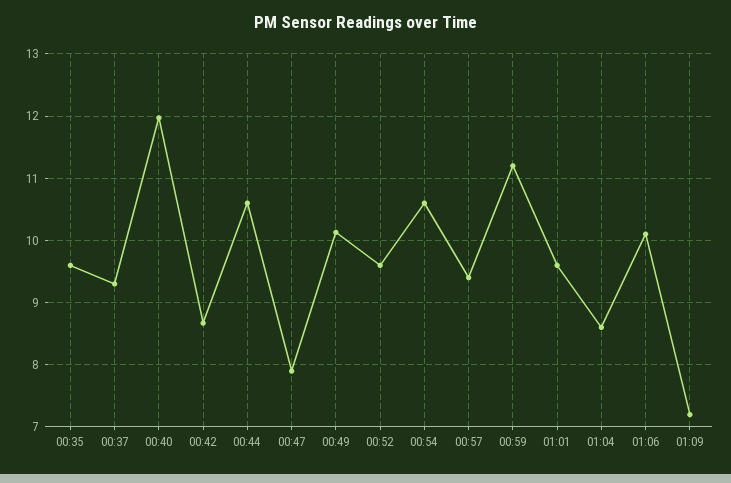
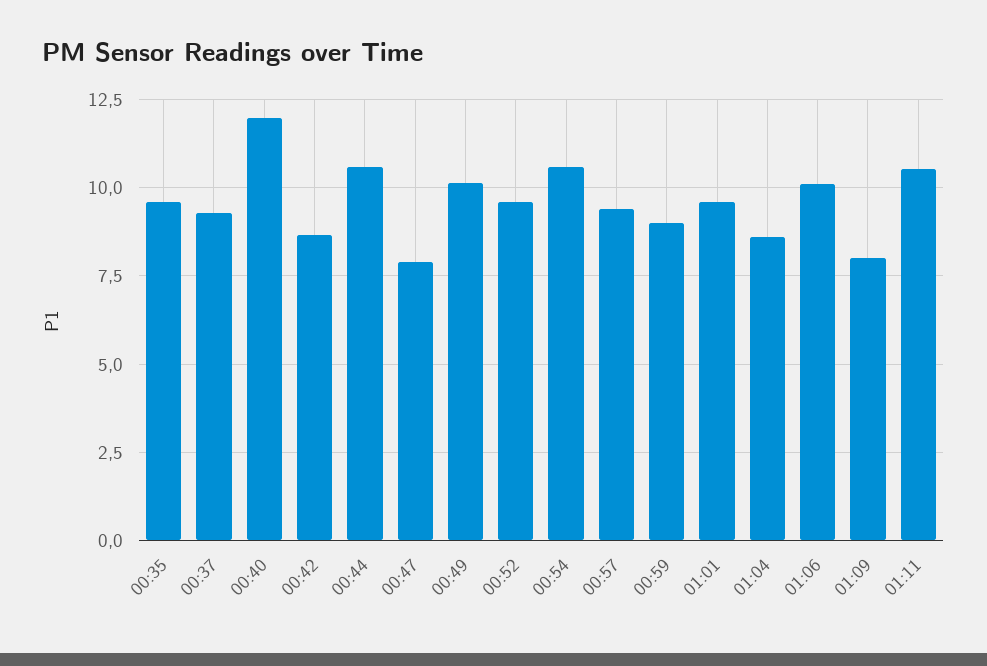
00:59: 11.2 -> 9
01:09: 7.2 -> 8
01:11: none -> 10.5

